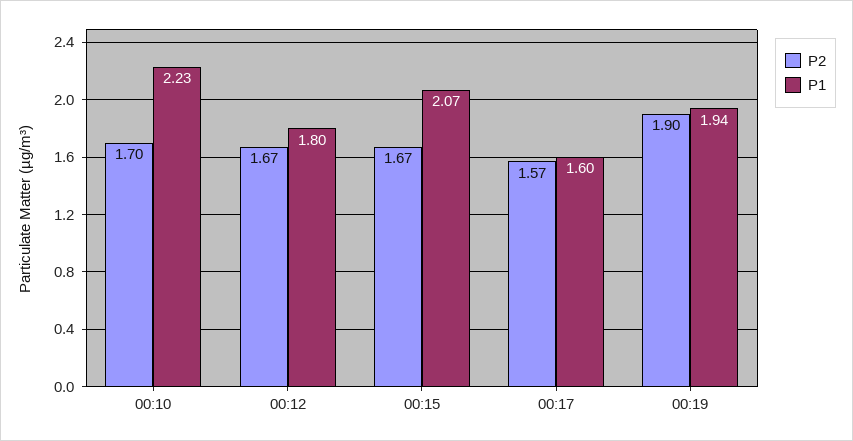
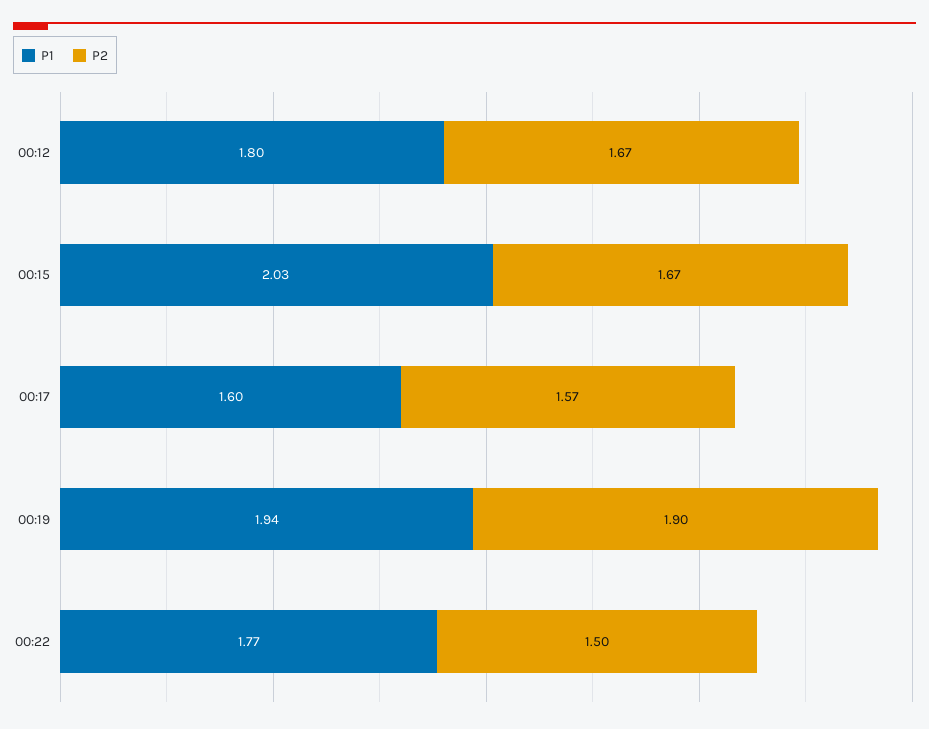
P2, 00:10: 1.7 -> none
P1, 00:10: 2.23 -> none
P1, 00:15: 2.07 -> 2.03
P1, 00:22: none -> 1.77
P2, 00:22: none -> 1.5

